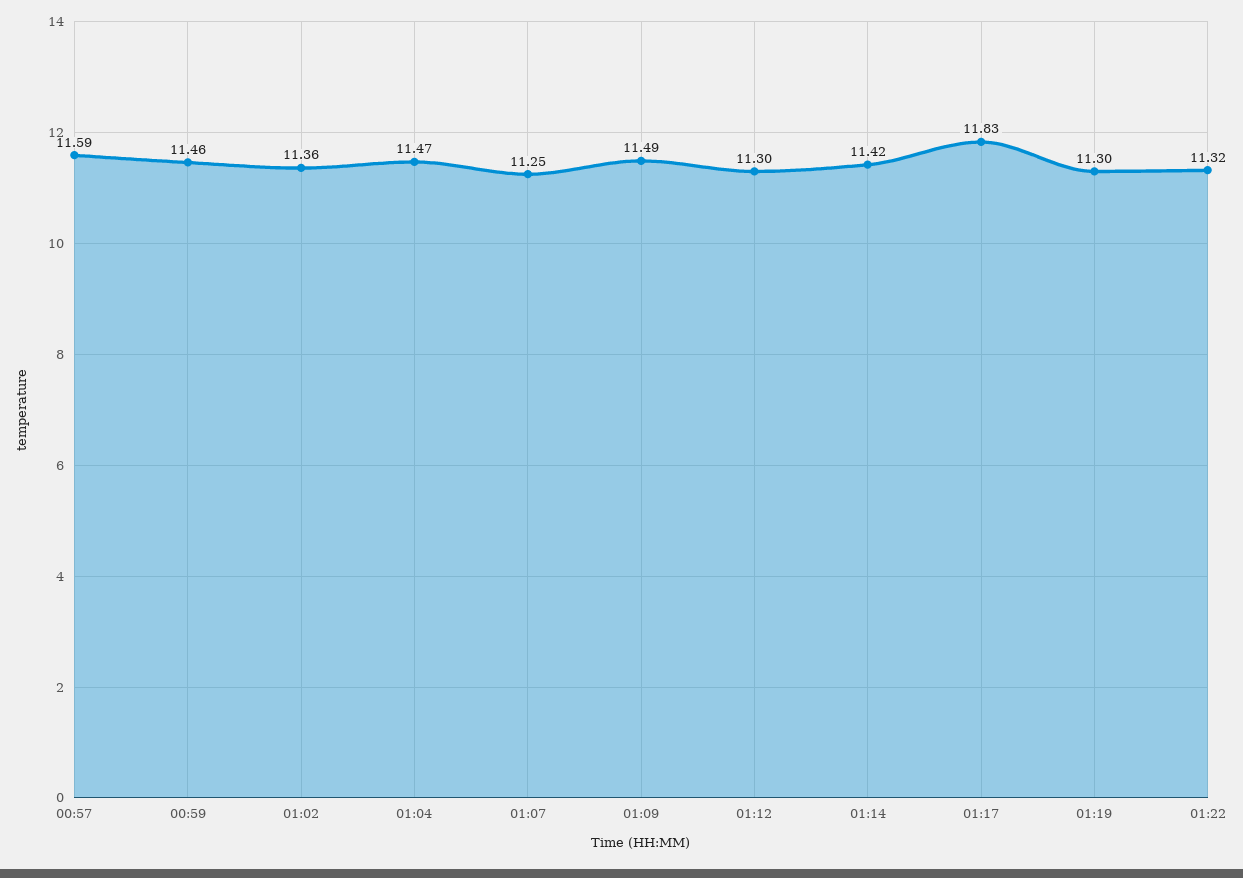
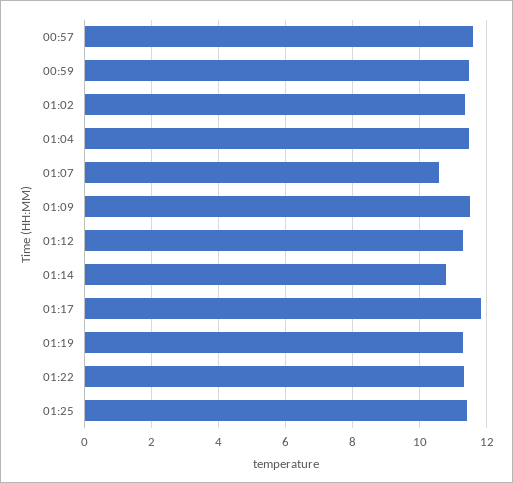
01:07: 11.25 -> 10.6
01:14: 11.42 -> 10.8
01:25: none -> 11.4

